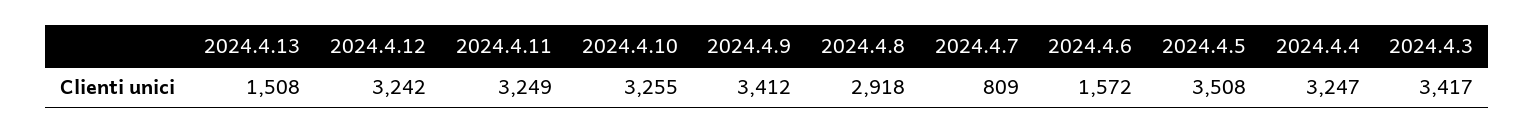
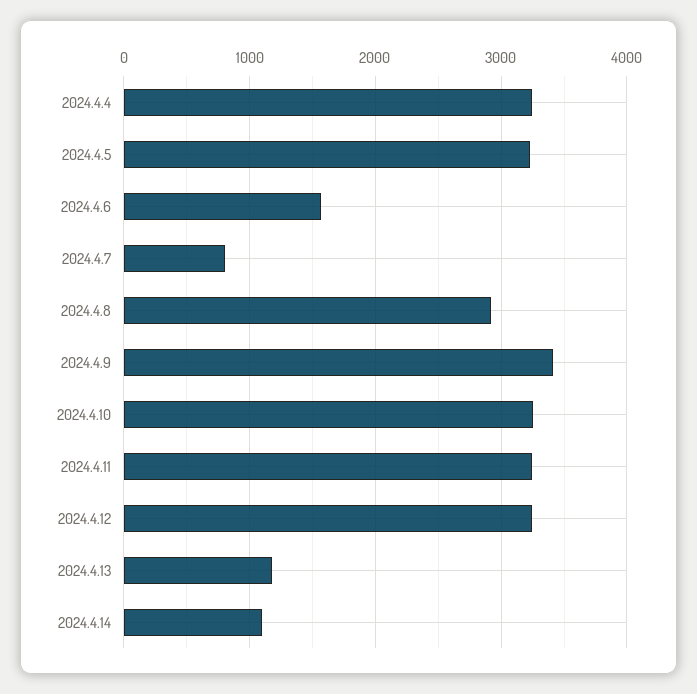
2024.4.13: 1508 -> 1200
2024.4.5: 3508 -> 3200
2024.4.3: 3417 -> none
2024.4.14: none -> 1100

